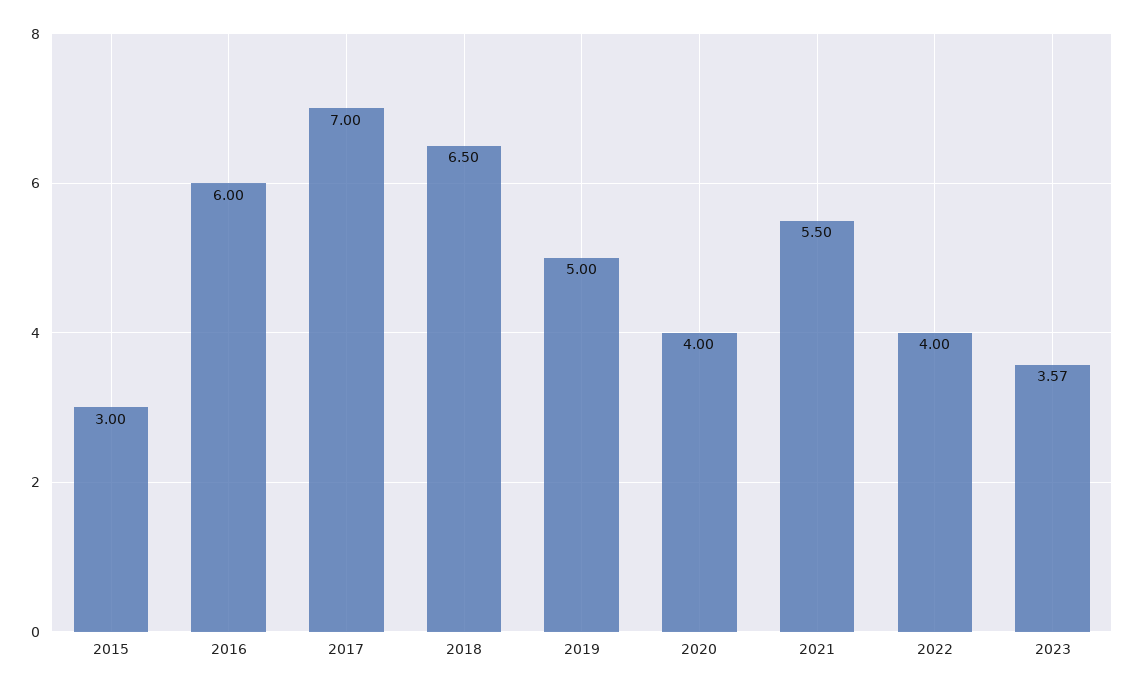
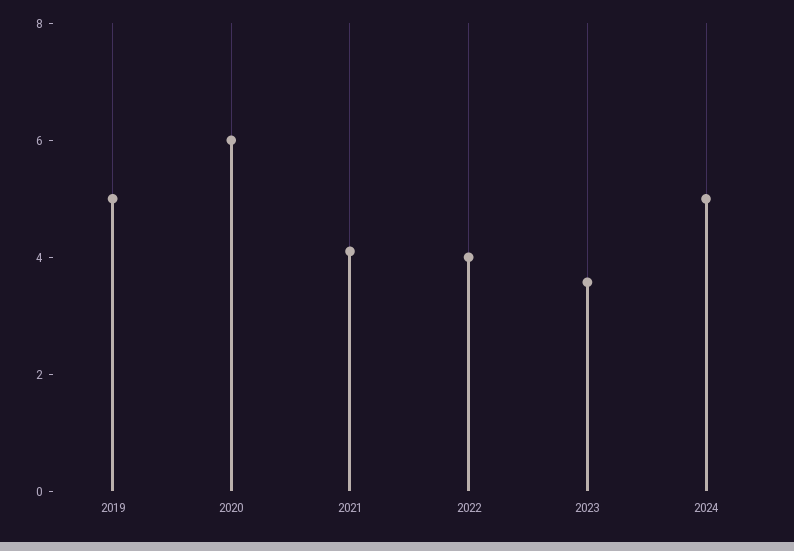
2015: 3 -> none
2016: 6 -> none
2017: 7 -> none
2018: 6.5 -> none
2020: 4 -> 6
2021: 5.5 -> 4
2024: none -> 5

